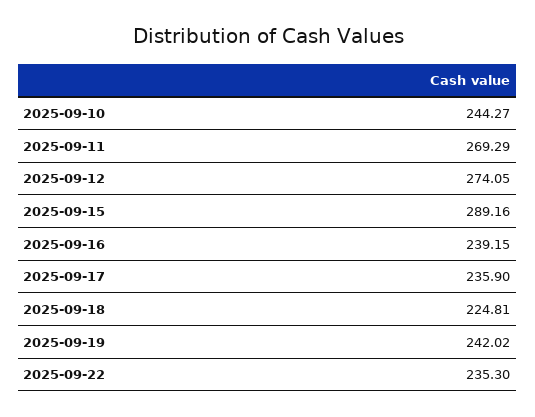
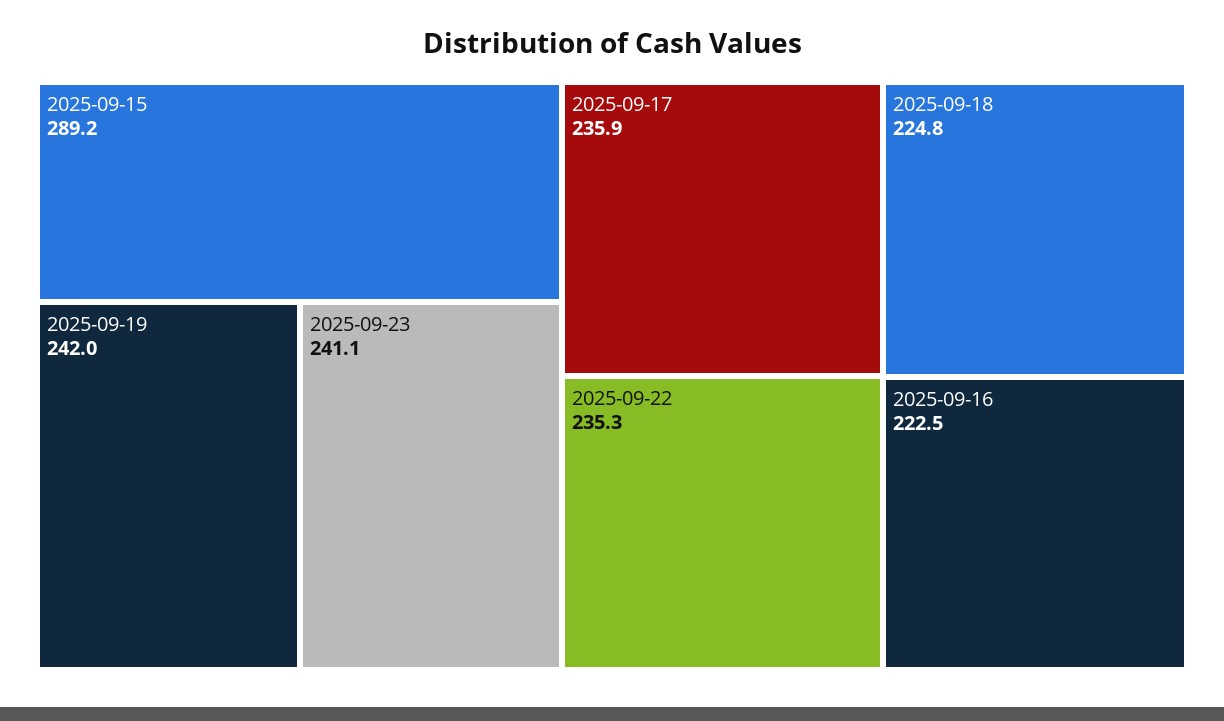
2025-09-10: 244.27 -> none
2025-09-11: 269.29 -> none
2025-09-12: 274.05 -> none
2025-09-16: 239.15 -> 222.5
2025-09-23: none -> 241.1

